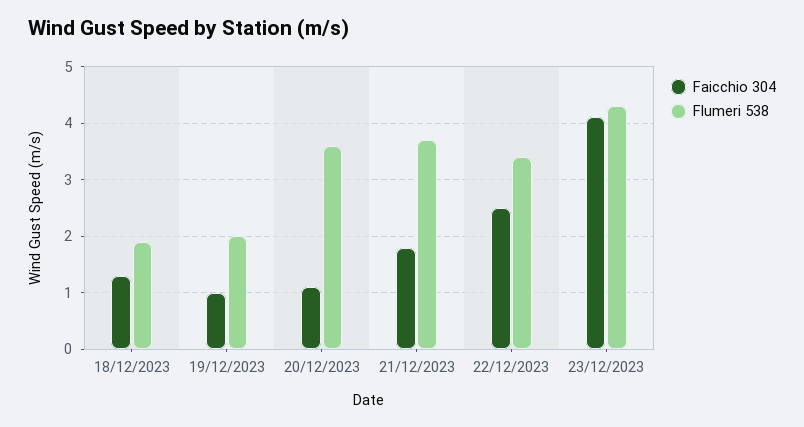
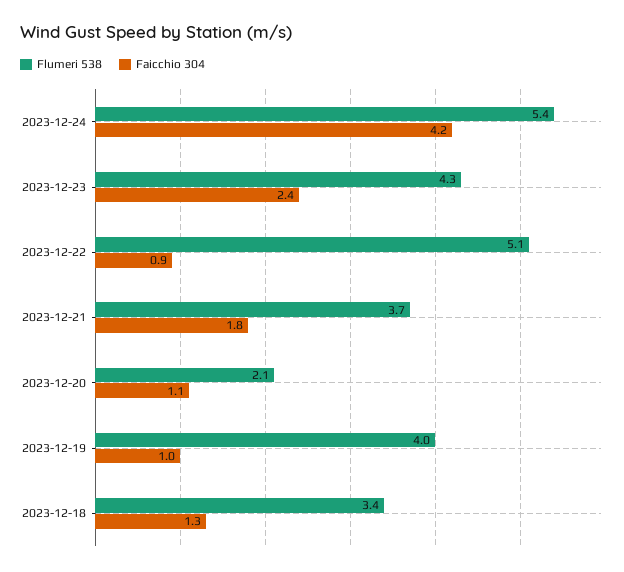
Flumeri 538, 18/12/2023: 2 -> 3.4
Flumeri 538, 19/12/2023: 2 -> 4
Flumeri 538, 20/12/2023: 3.5 -> 2.1
Faicchio 304, 22/12/2023: 2.5 -> 0.9
Flumeri 538, 22/12/2023: 3.5 -> 5.1
Faicchio 304, 23/12/2023: 4 -> 2.4
Flumeri 538, 2023-12-24: none -> 5.4
Faicchio 304, 2023-12-24: none -> 4.2

